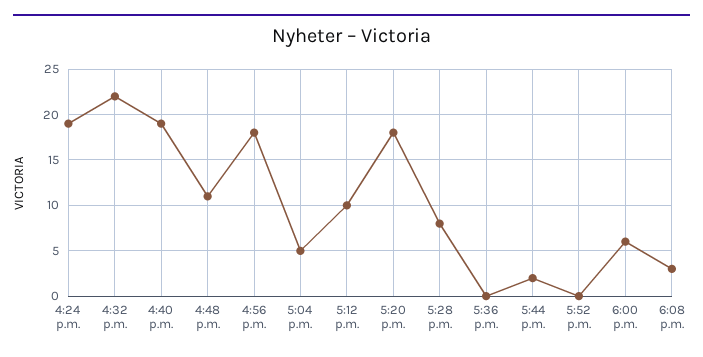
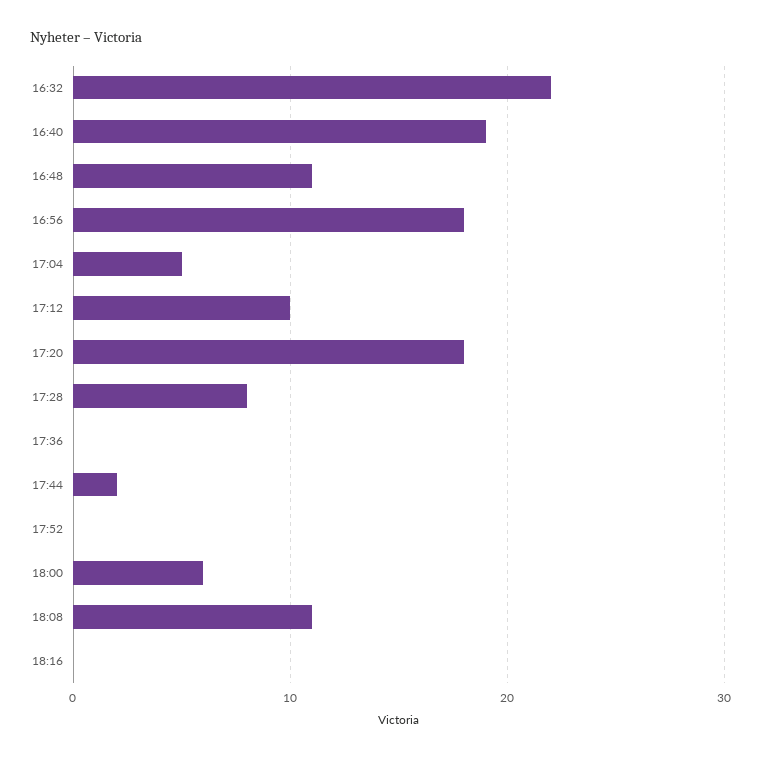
4:24 p.m.: 19 -> none
6:08 p.m.: 3 -> 11
18:16: none -> 0

